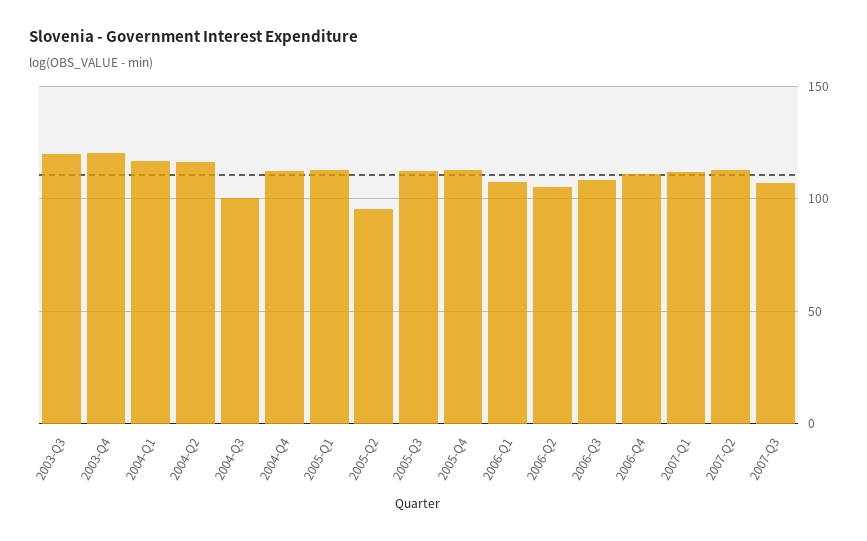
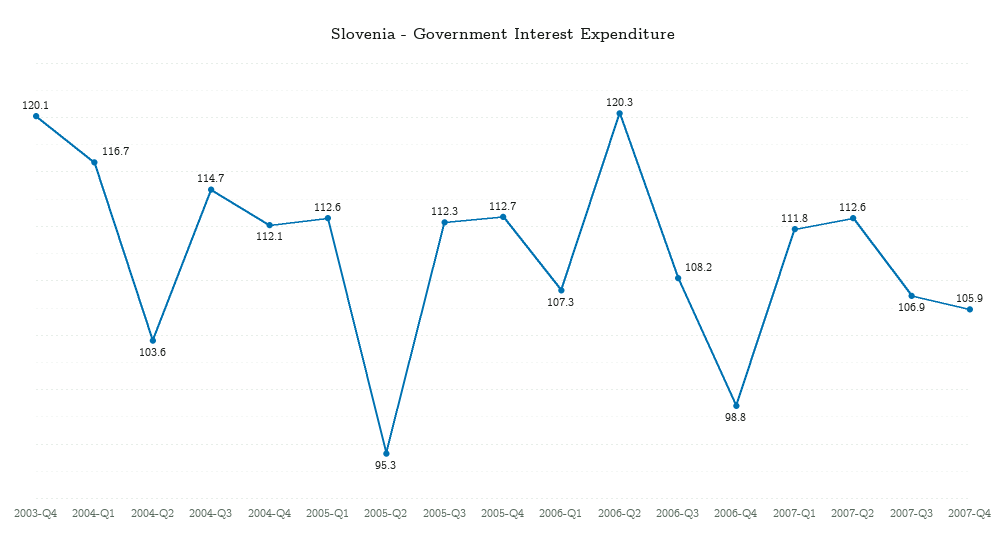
2003-Q3: 120 -> none
2004-Q2: 115 -> 103.6
2004-Q3: 100 -> 114.7
2006-Q2: 105 -> 120.3
2006-Q4: 110 -> 98.8
2007-Q4: none -> 105.9

